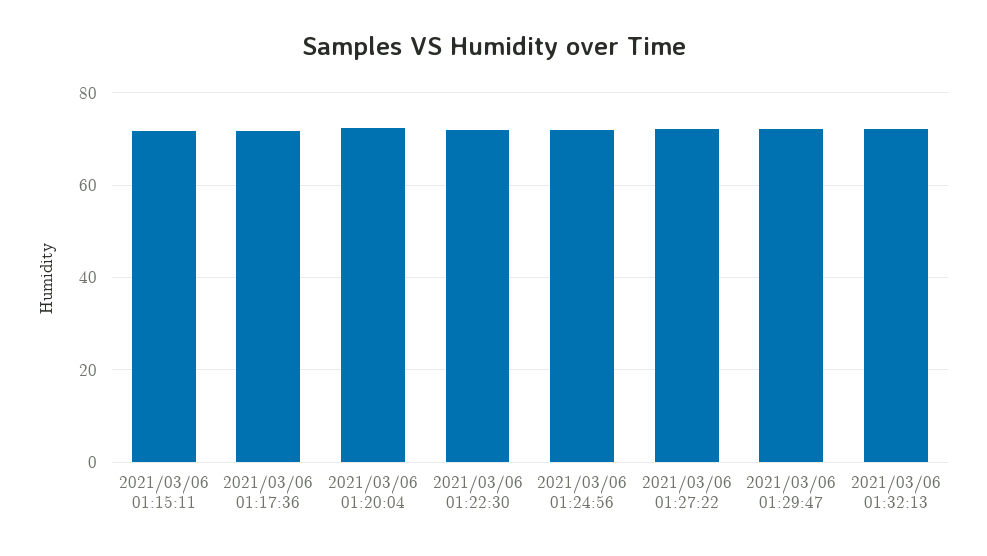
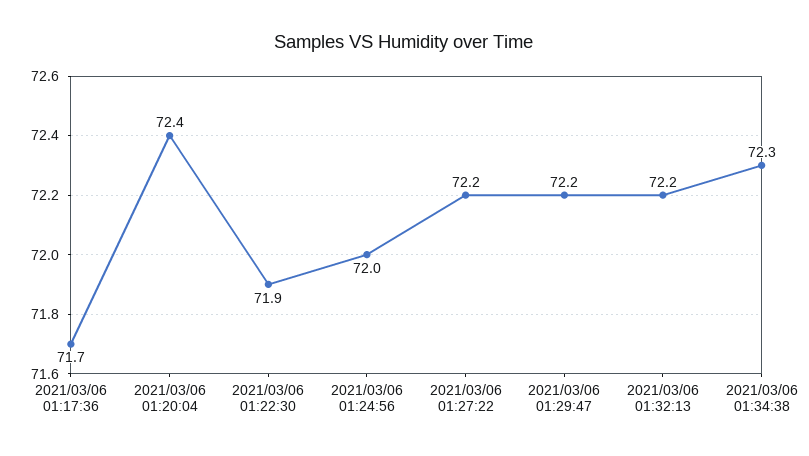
2021/03/06 01:15:11: 72 -> none
2021/03/06 01:34:38: none -> 72.3

